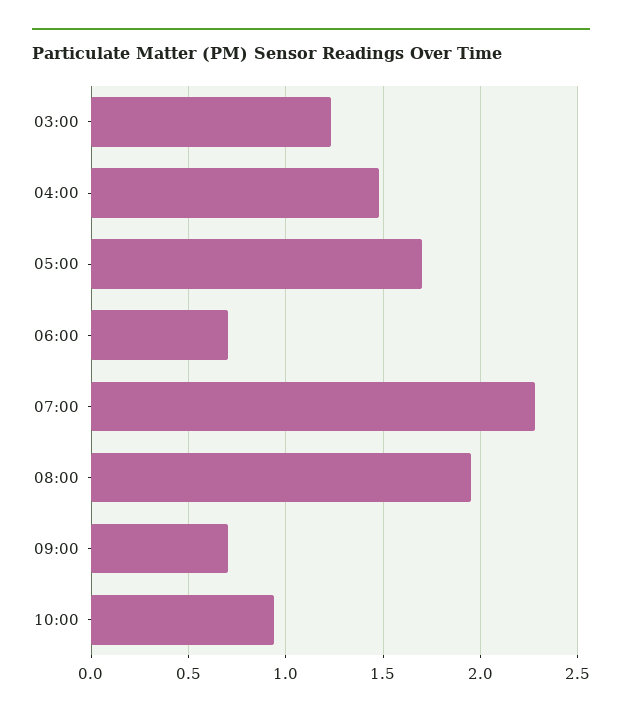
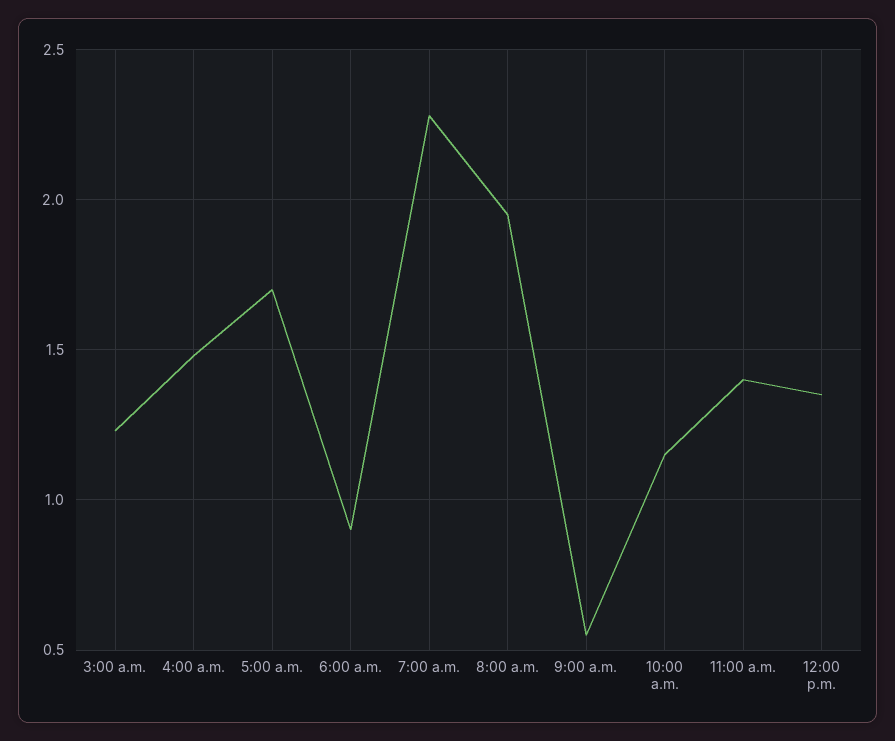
06:00: 0.7 -> 0.9
09:00: 0.7 -> 0.55
10:00: 0.95 -> 1.15
11:00 a.m.: none -> 1.4
12:00 p.m.: none -> 1.35

